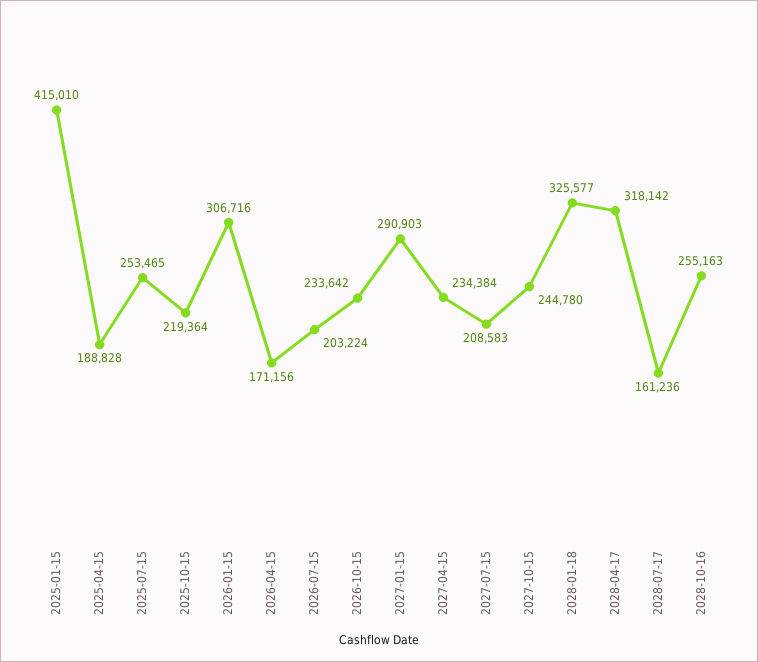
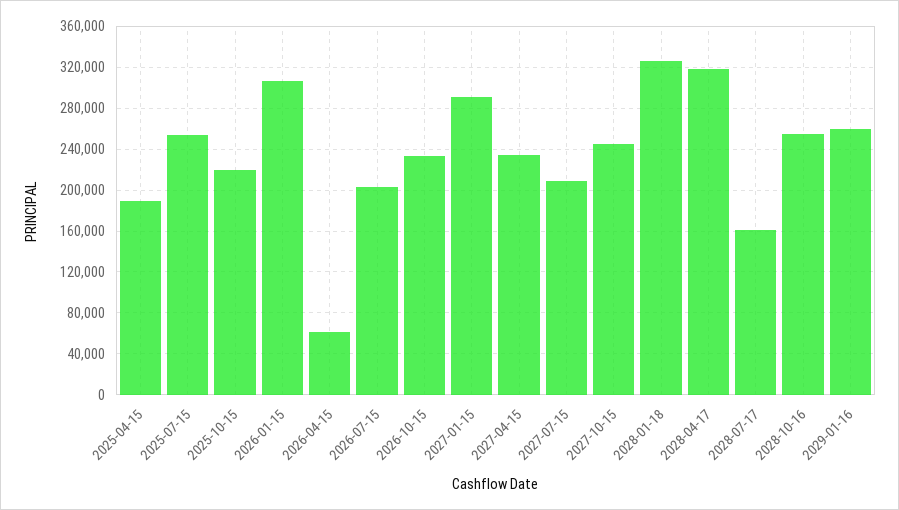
2025-01-15: 415010 -> none
2026-04-15: 171156 -> 60000
2029-01-16: none -> 260000

